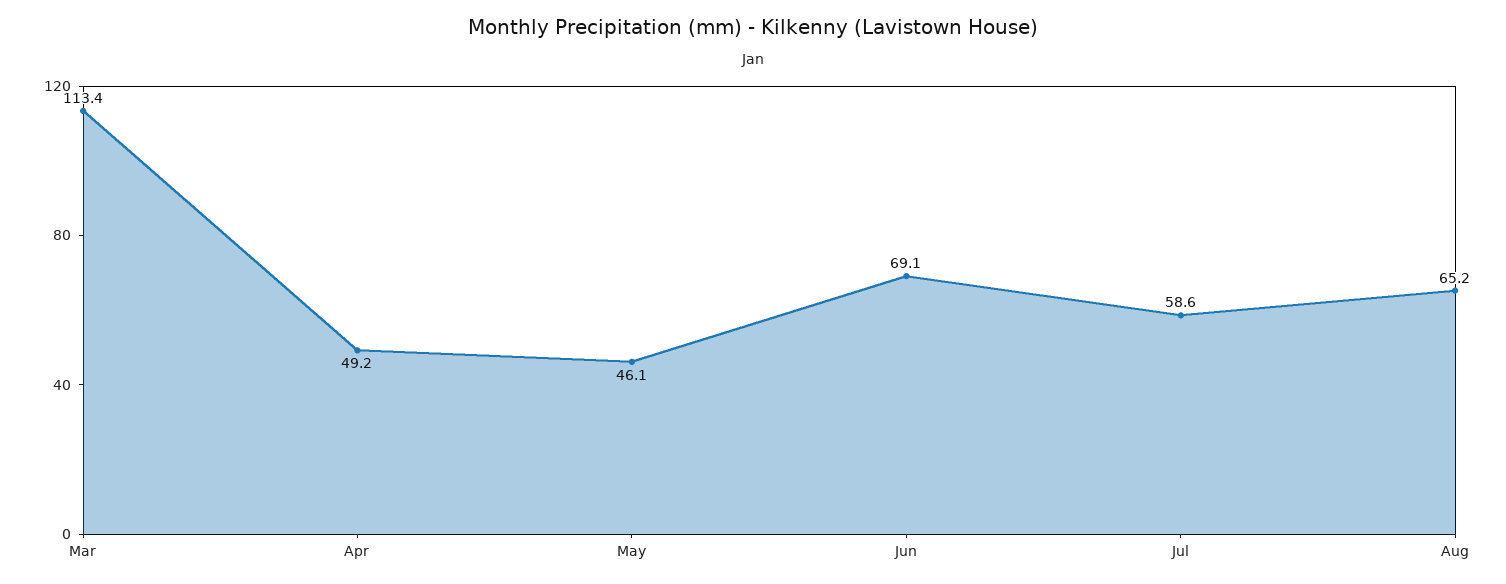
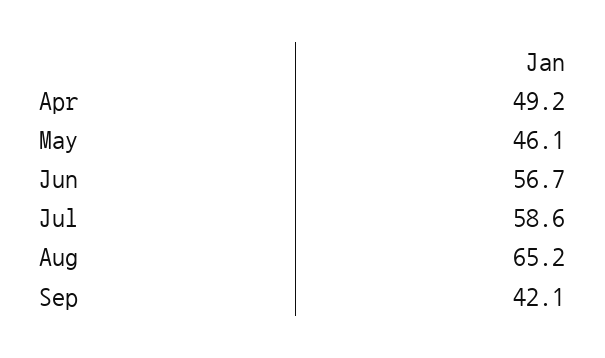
Mar: 113.4 -> none
Jun: 69.1 -> 56.7
Sep: none -> 42.1

